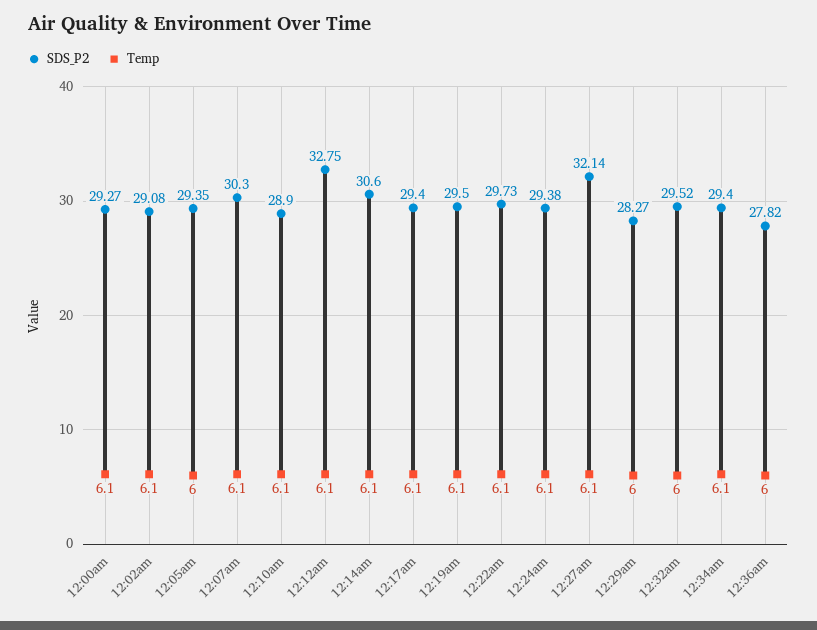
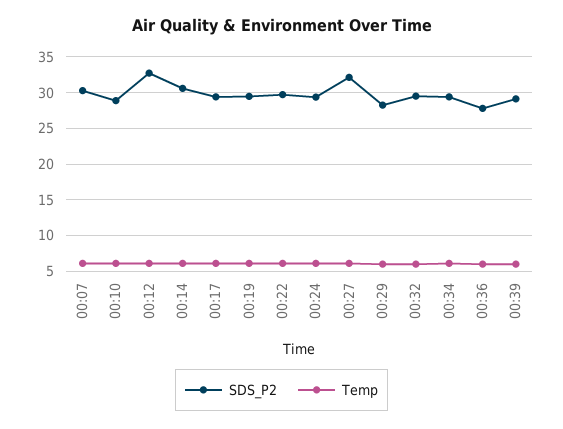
SDS_P2, 12:00am: 29.27 -> none
Temp, 12:00am: 6.1 -> none
SDS_P2, 12:02am: 29.08 -> none
Temp, 12:02am: 6.1 -> none
SDS_P2, 12:05am: 29.35 -> none
Temp, 12:05am: 6 -> none
SDS_P2, 00:39: none -> 29
Temp, 00:39: none -> 6

